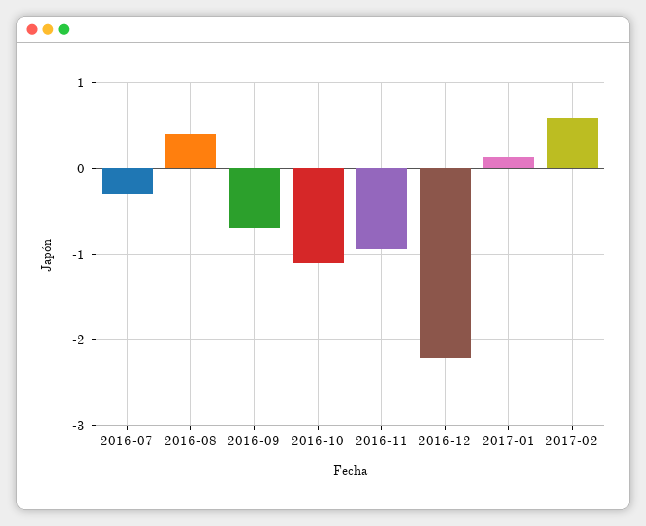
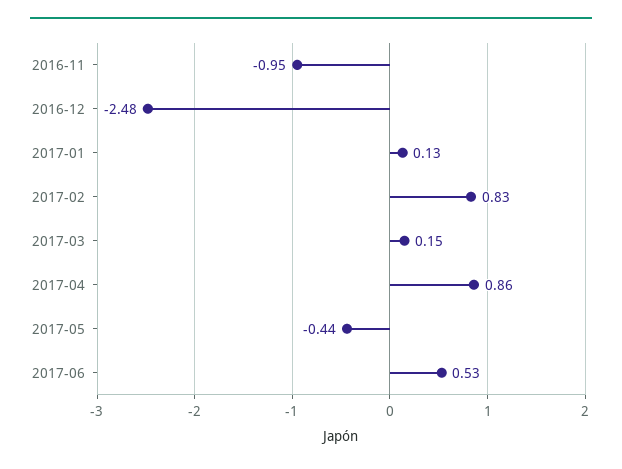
2016-07: -0.3 -> none
2016-08: 0.4 -> none
2016-09: -0.7 -> none
2016-10: -1.1 -> none
2016-12: -2.2 -> -2.48
2017-02: 0.6 -> 0.83
2017-03: none -> 0.15
2017-04: none -> 0.86
2017-05: none -> -0.44
2017-06: none -> 0.53

